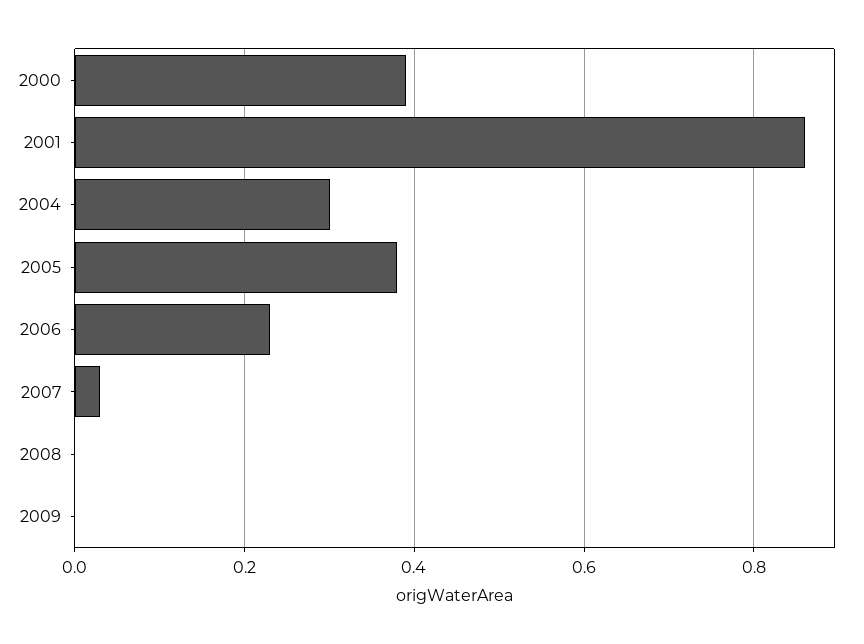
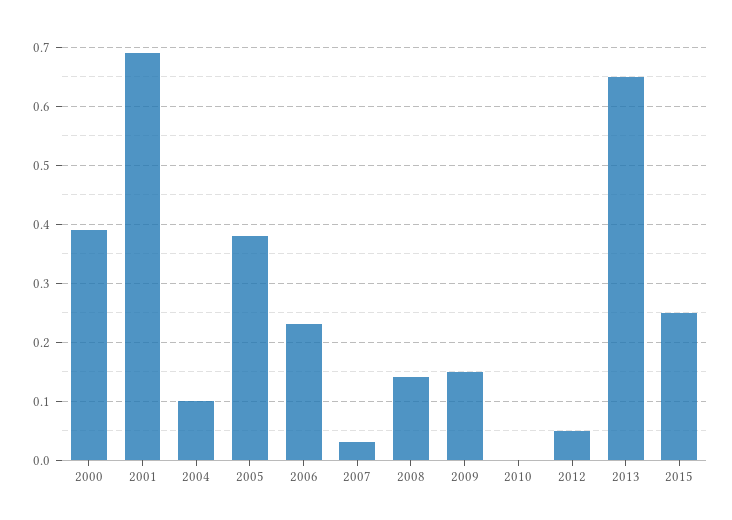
2001: 0.85 -> 0.7
2004: 0.3 -> 0.1
2008: 0 -> 0.15
2009: 0 -> 0.15
2010: none -> 0
2012: none -> 0.05
2013: none -> 0.65
2015: none -> 0.25

